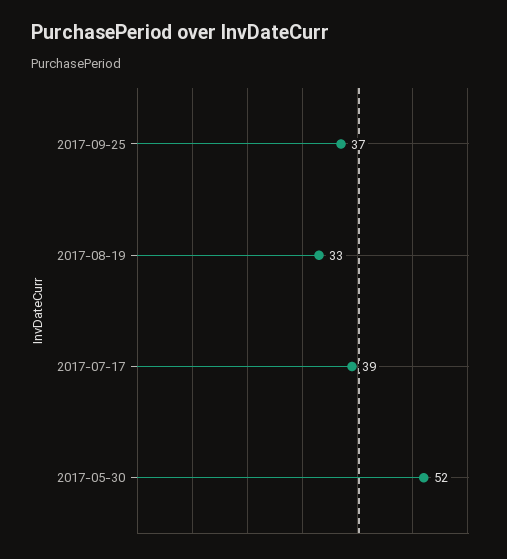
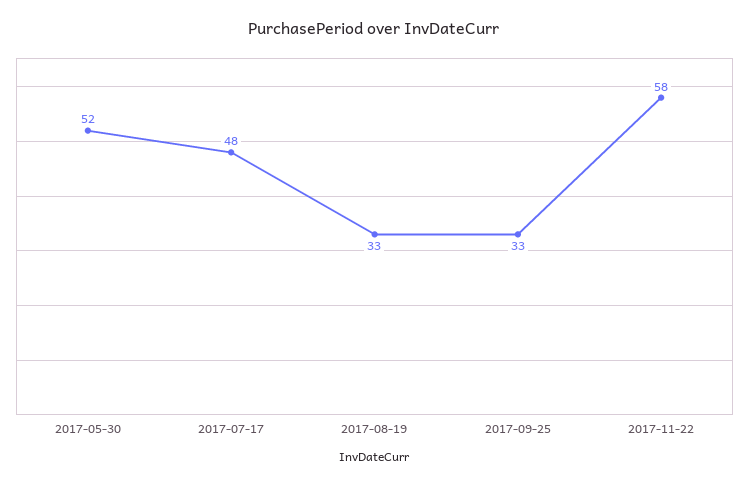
2017-09-25: 37 -> 33
2017-07-17: 39 -> 48
2017-11-22: none -> 58

